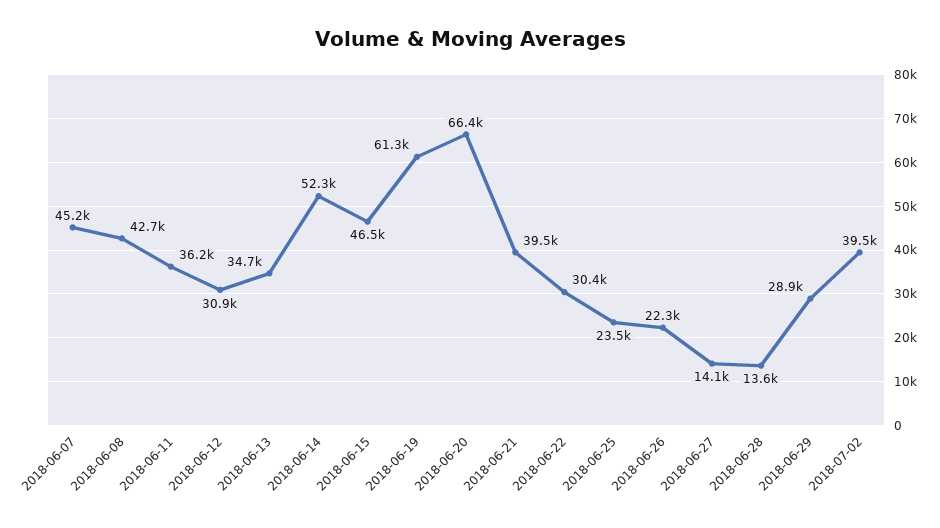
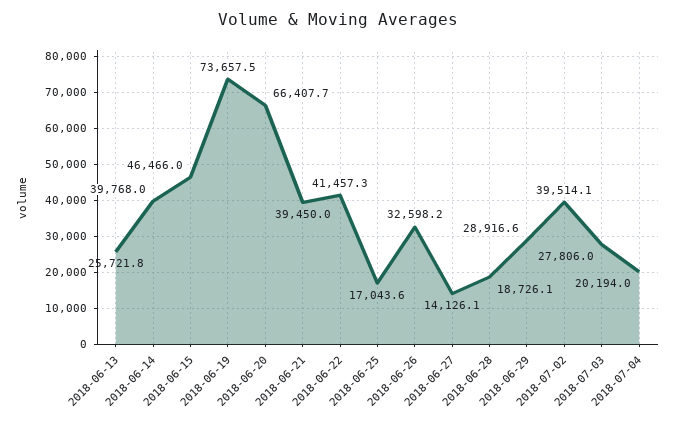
2018-06-07: 45200 -> none
2018-06-08: 42700 -> none
2018-06-11: 36200 -> none
2018-06-12: 30900 -> none
2018-06-13: 34700 -> 25721.8
2018-06-14: 52300 -> 39768
2018-06-19: 61300 -> 73657.5
2018-06-22: 30400 -> 41457.3
2018-06-25: 23500 -> 17043.6
2018-06-26: 22300 -> 32598.2
2018-06-28: 13600 -> 18726.1
2018-07-03: none -> 27806
2018-07-04: none -> 20194

